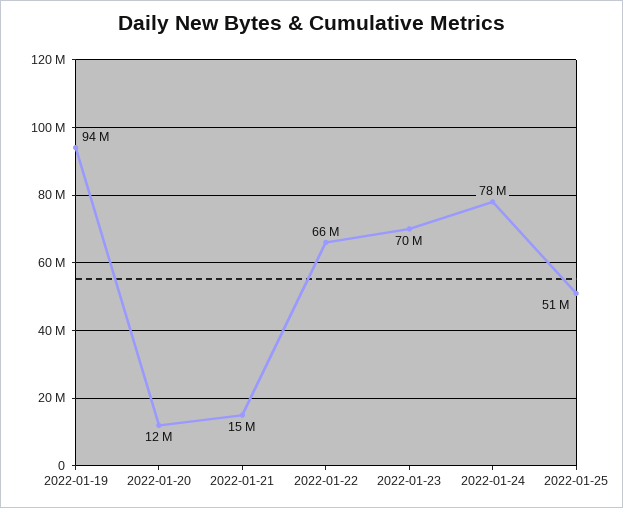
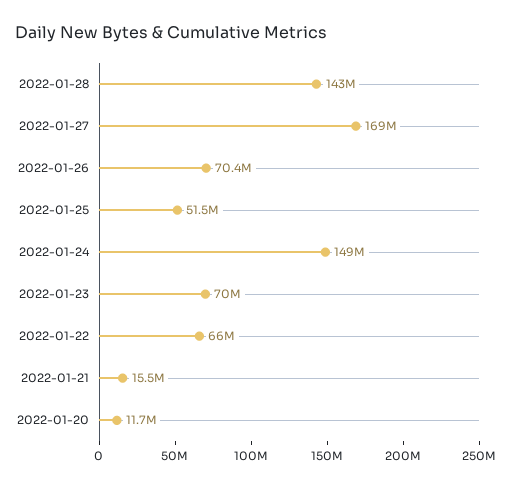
2022-01-19: 94000000 -> none
2022-01-24: 78000000 -> 149000000
2022-01-28: none -> 143000000
2022-01-27: none -> 169000000
2022-01-26: none -> 70400000

